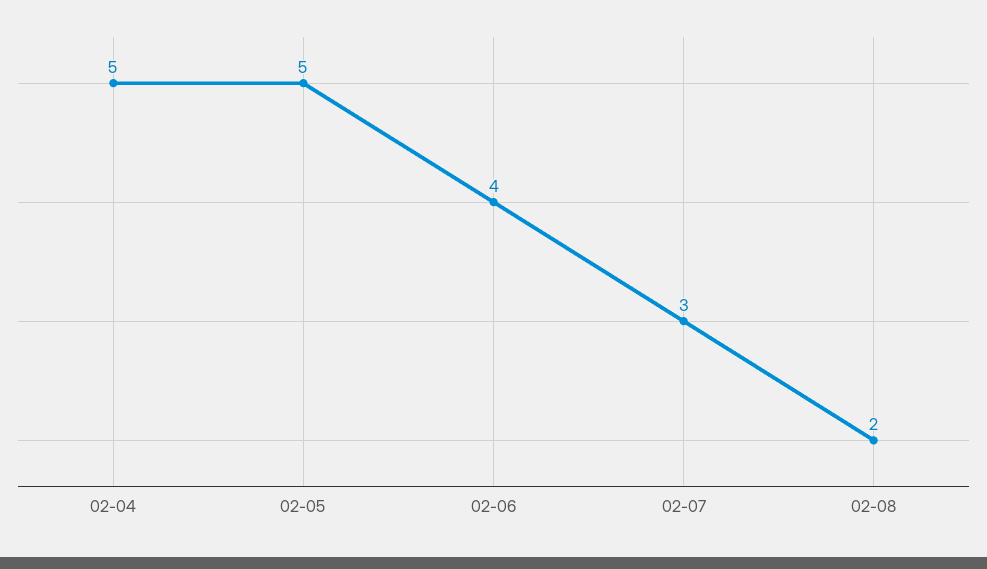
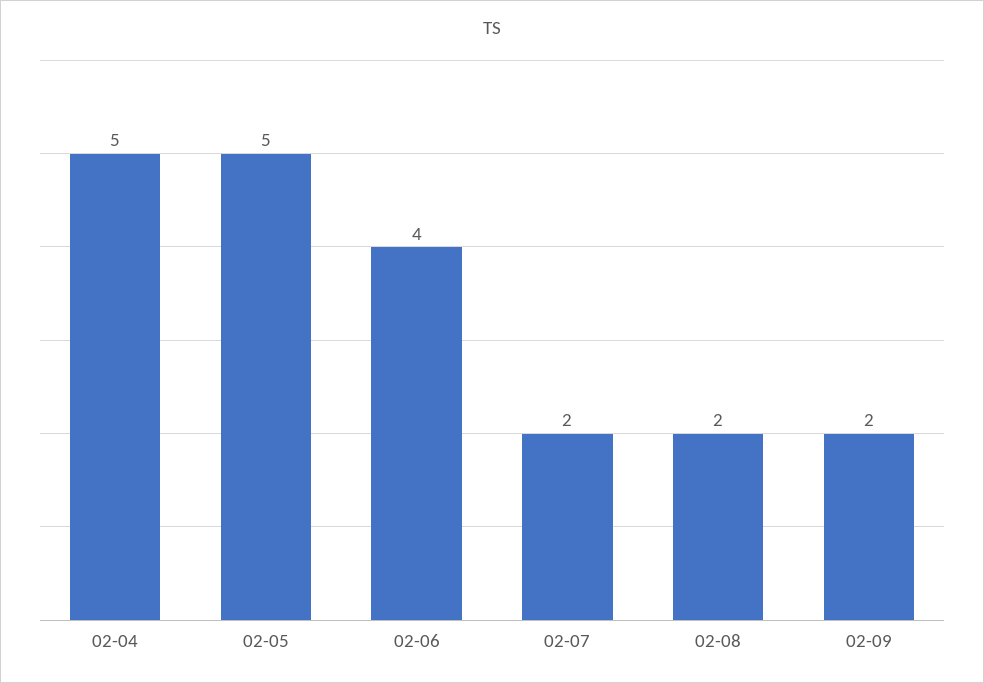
02-07: 3 -> 2
02-09: none -> 2

